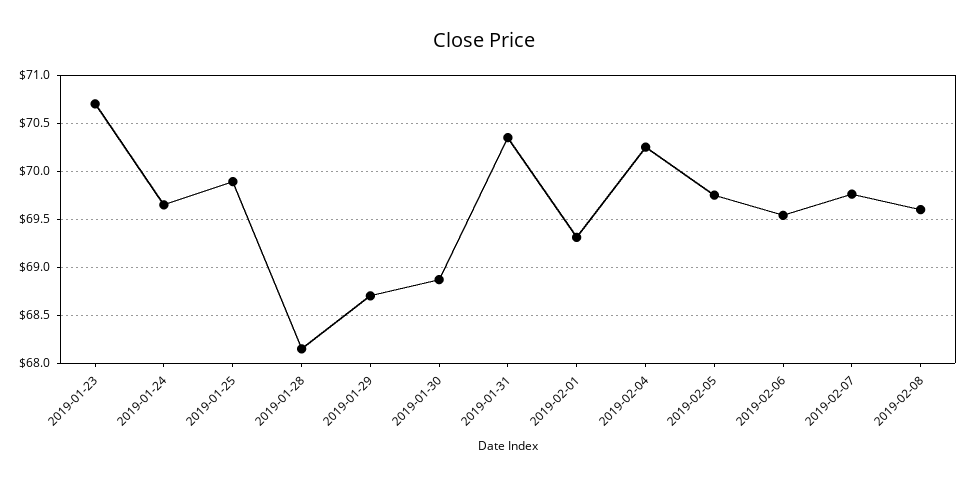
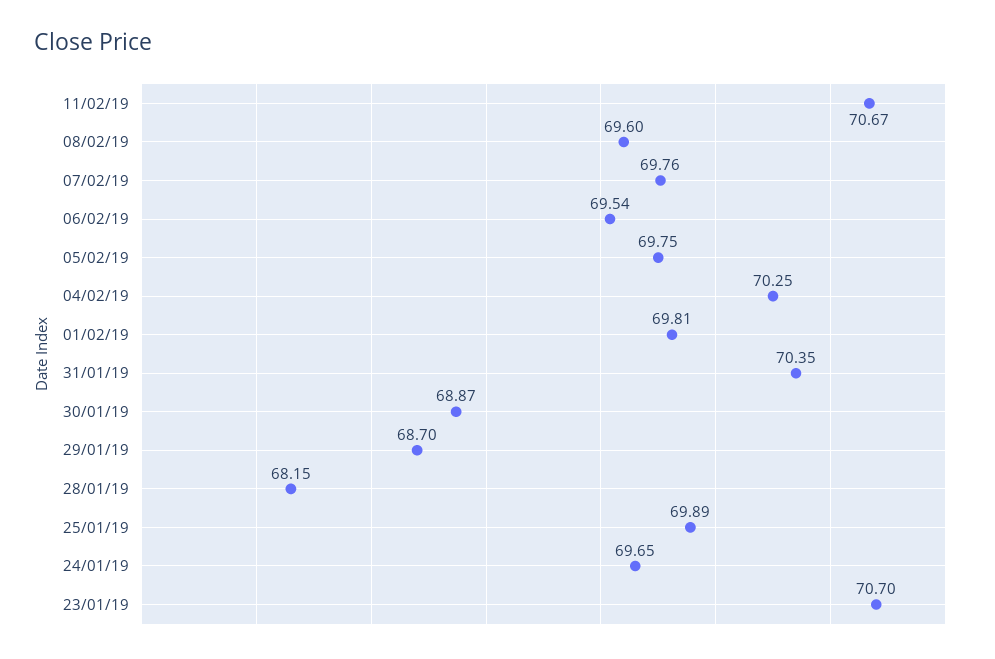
2019-02-01: 69.3 -> 69.81
11/02/19: none -> 70.67

